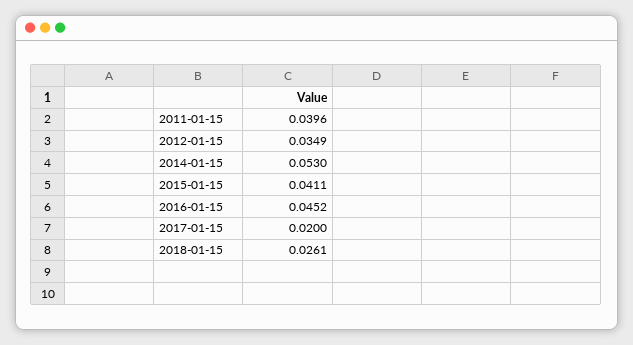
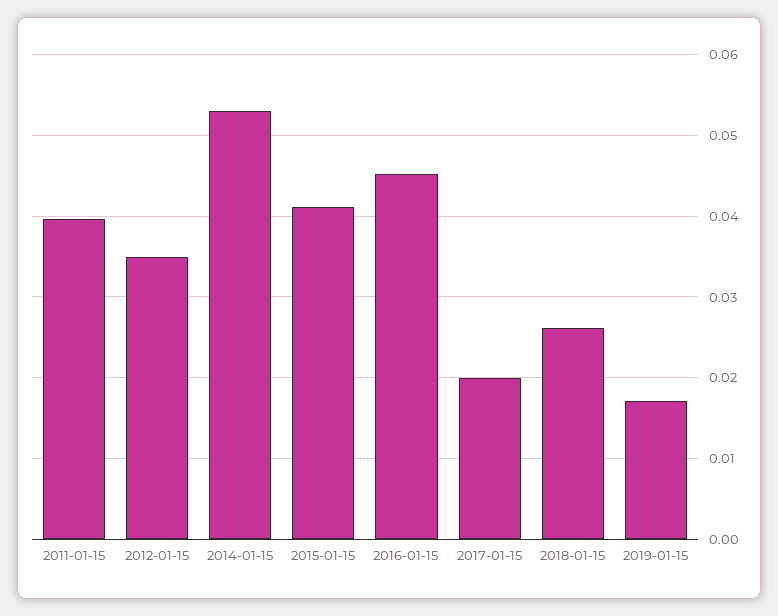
2019-01-15: none -> 0.017

